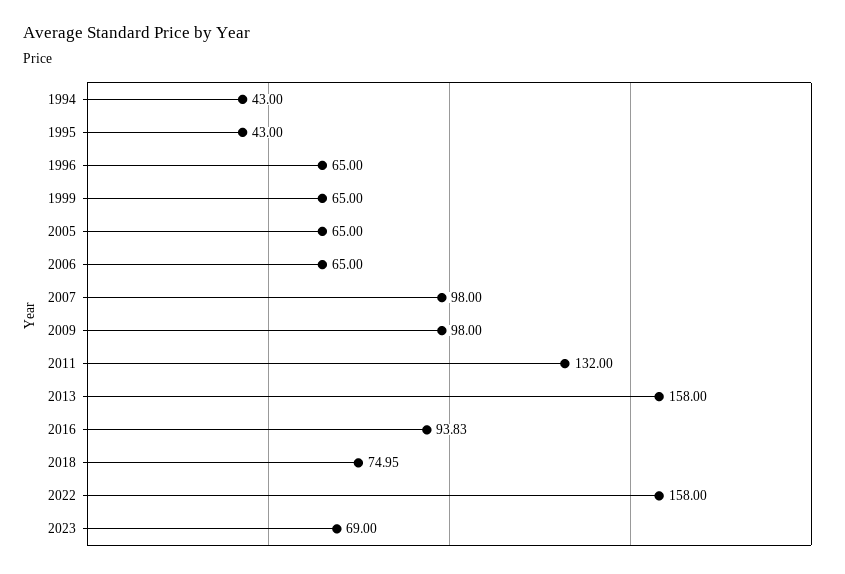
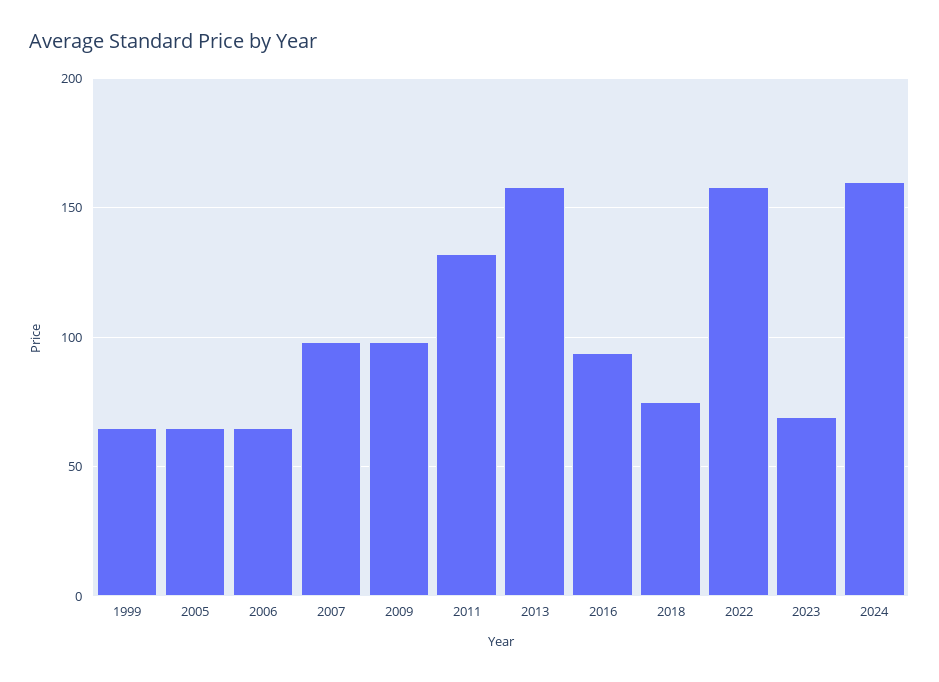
1994: 43 -> none
1995: 43 -> none
1996: 65 -> none
2024: none -> 160

